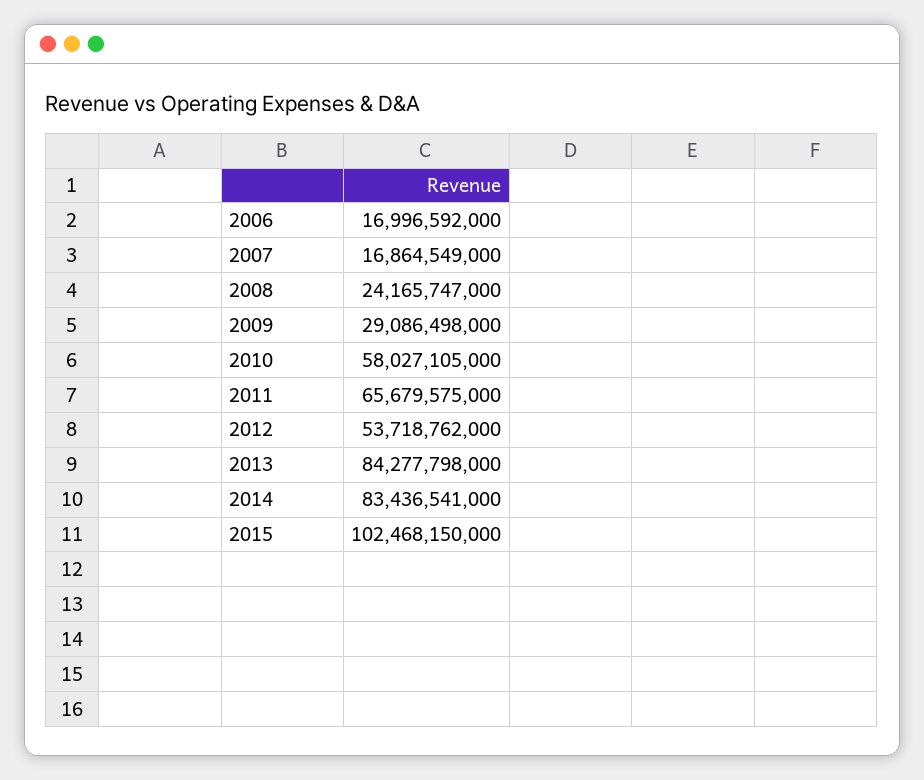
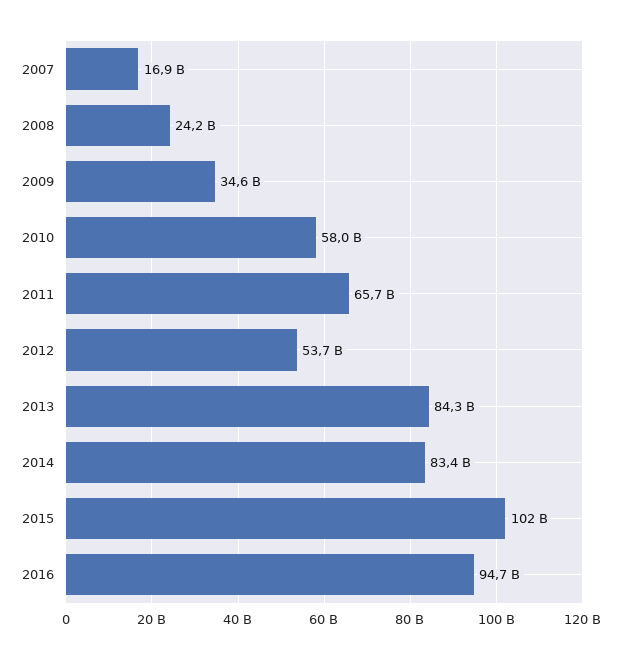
2006: 16996592000 -> none
2009: 29086498000 -> 34600000000
2016: none -> 94700000000

